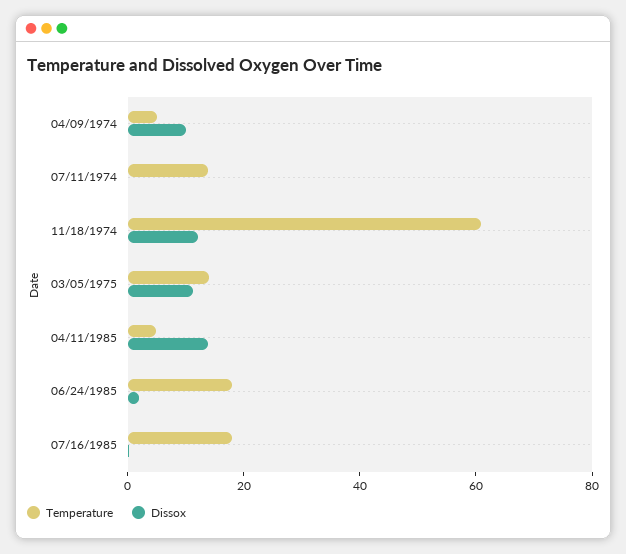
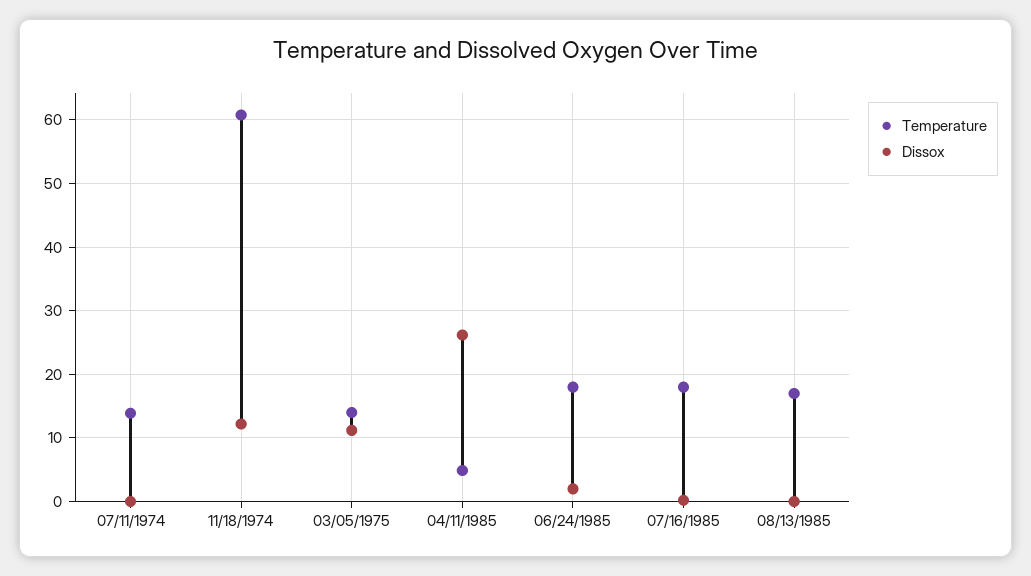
Temperature, 04/09/1974: 5 -> none
Dissox, 04/09/1974: 10 -> none
Dissox, 04/11/1985: 15 -> 26
Temperature, 08/13/1985: none -> 17
Dissox, 08/13/1985: none -> 0

